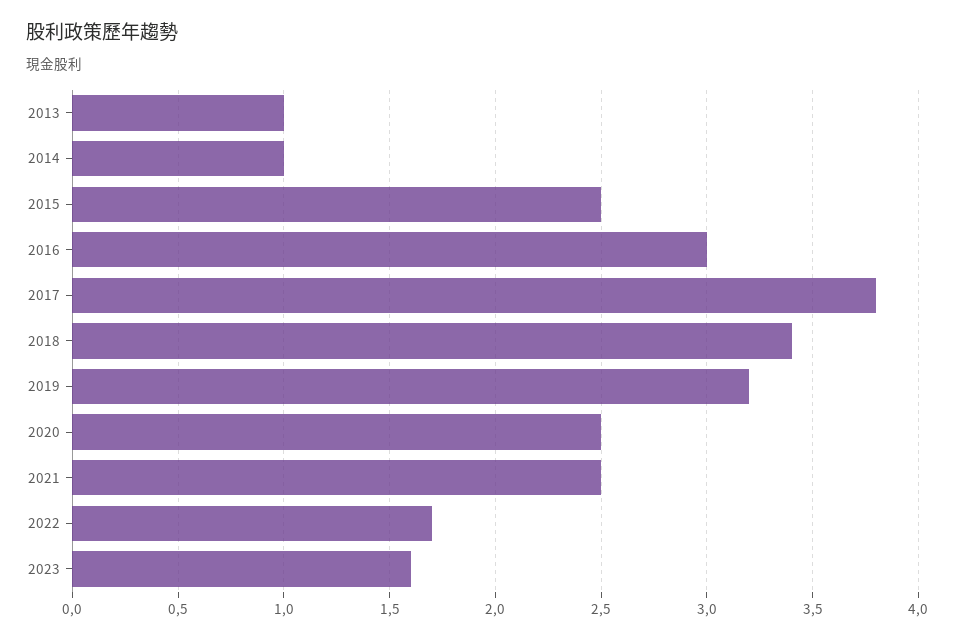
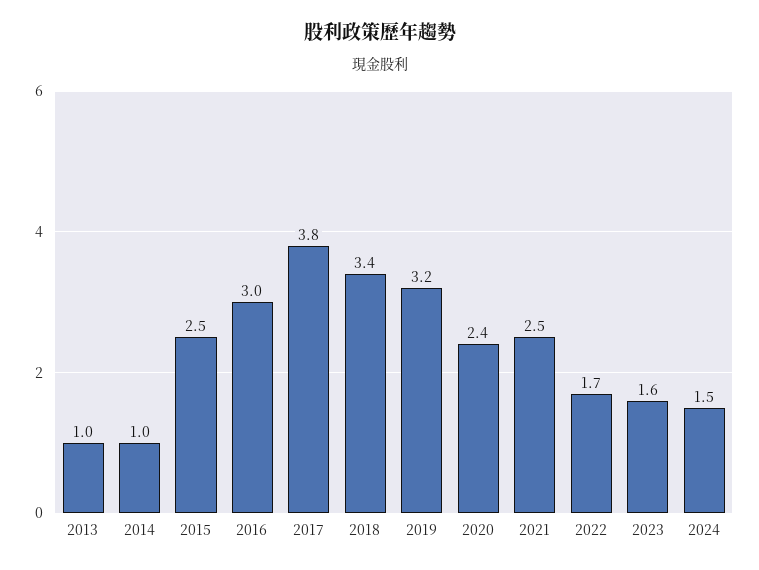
2020: 2.5 -> 2.4
2024: none -> 1.5

